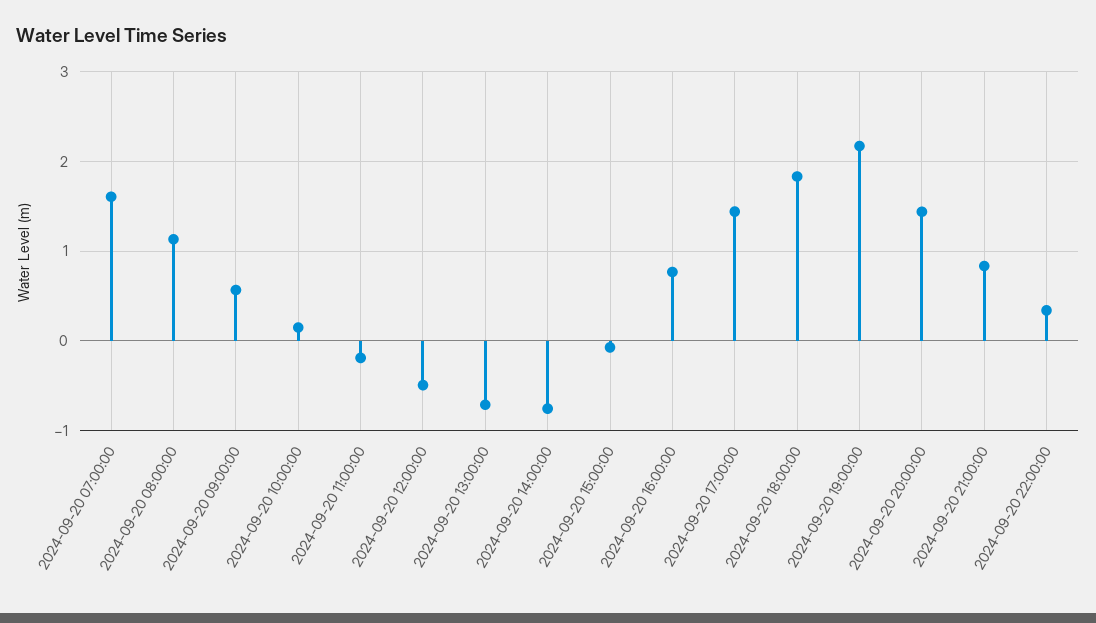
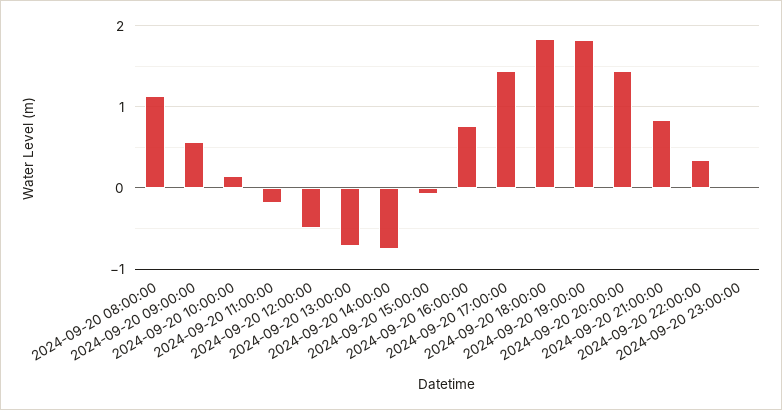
2024-09-20 07:00:00: 1.6 -> none
2024-09-20 19:00:00: 2.2 -> 1.8
2024-09-20 23:00:00: none -> 0

